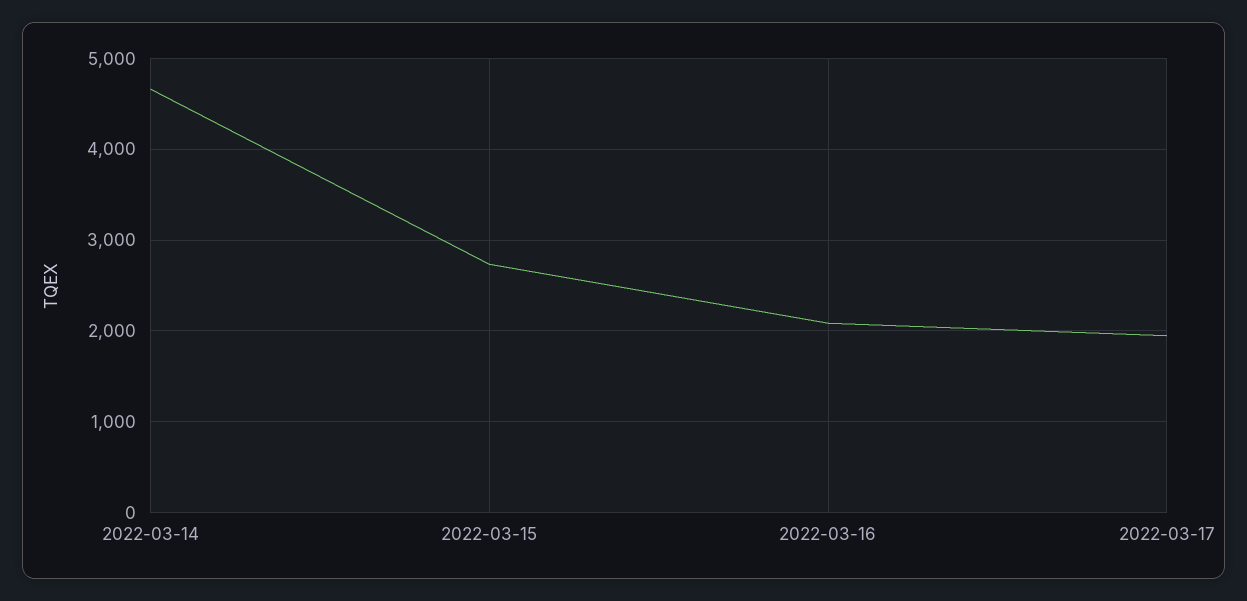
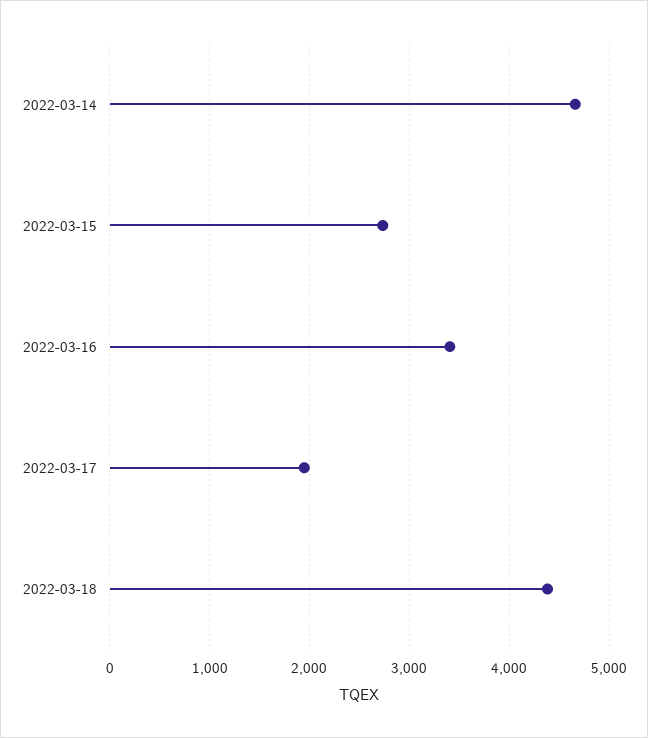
2022-03-16: 2100 -> 3400
2022-03-18: none -> 4400

